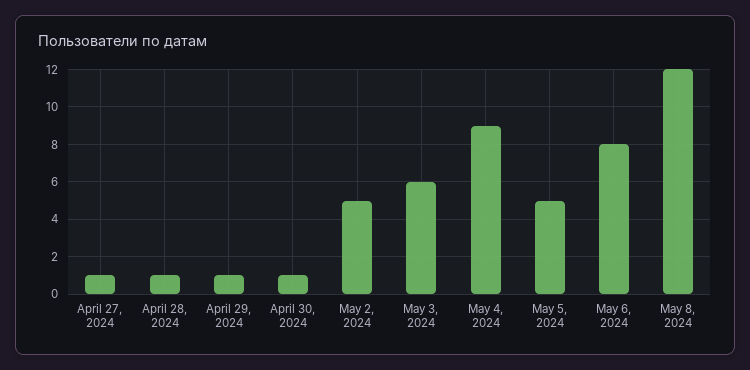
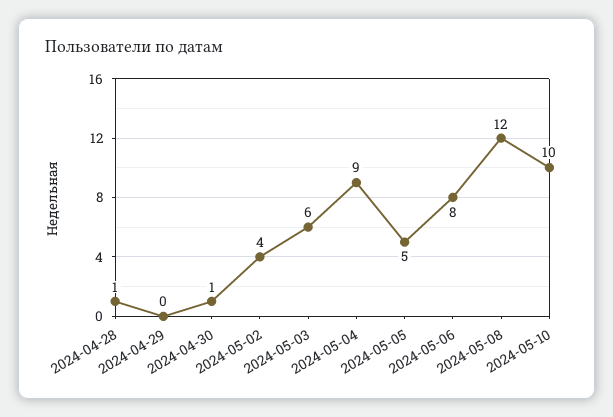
April 27, 2024: 1 -> none
April 29, 2024: 1 -> 0
May 2, 2024: 5 -> 4
2024-05-10: none -> 10

